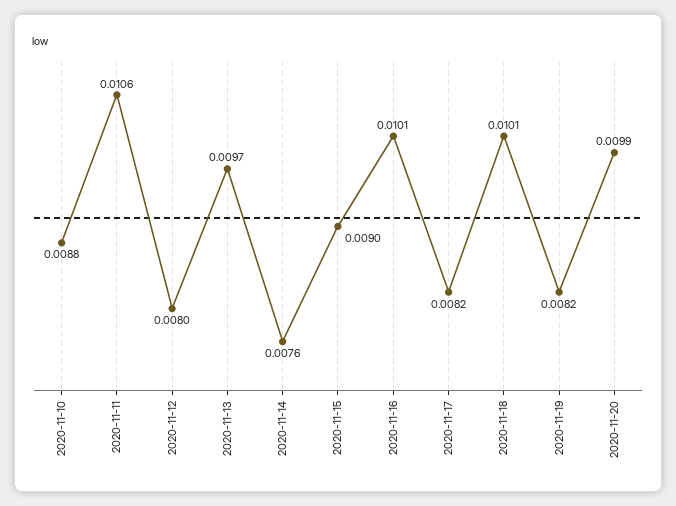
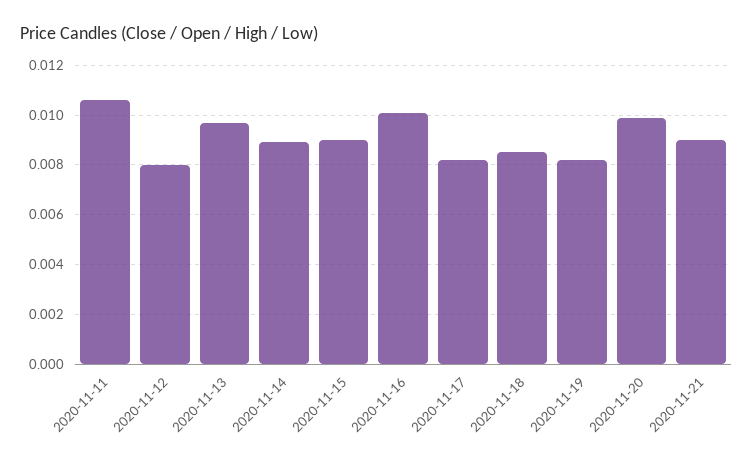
2020-11-10: 0.0088 -> none
2020-11-14: 0.0076 -> 0.009
2020-11-18: 0.0101 -> 0.0085
2020-11-21: none -> 0.009

